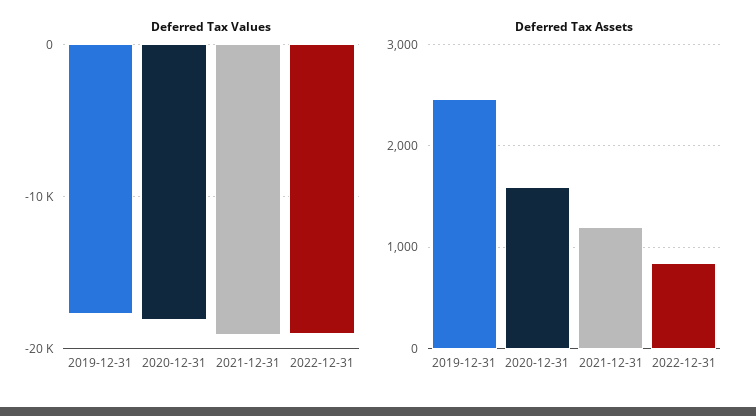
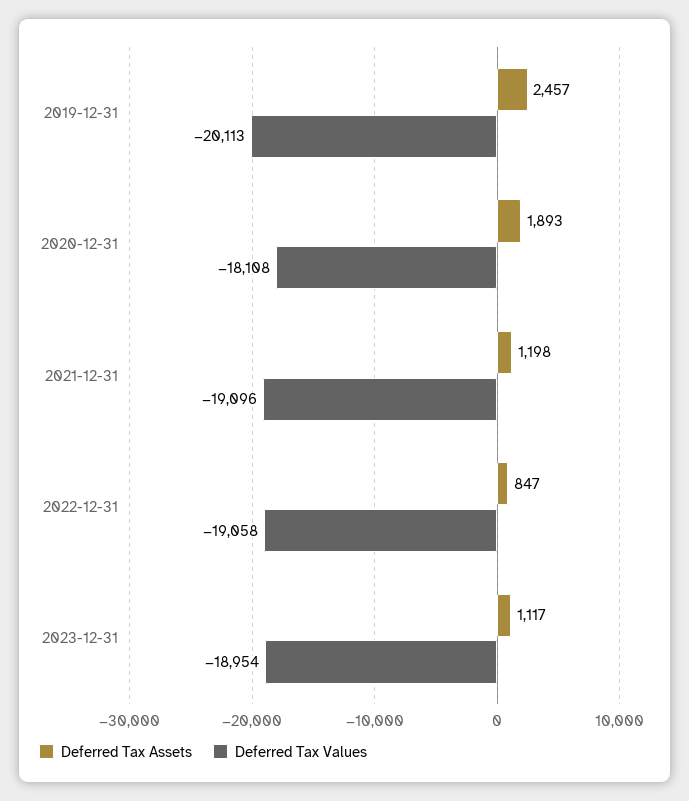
Deferred Tax Values, 2019-12-31: -18000 -> -20113
Deferred Tax Assets, 2020-12-31: 1600 -> 1893
Deferred Tax Assets, 2023-12-31: none -> 1117
Deferred Tax Values, 2023-12-31: none -> -18954

